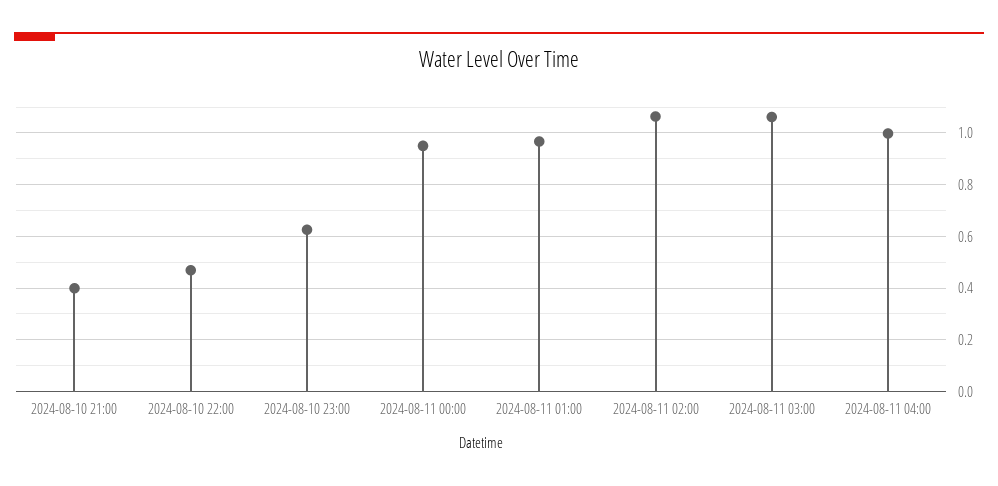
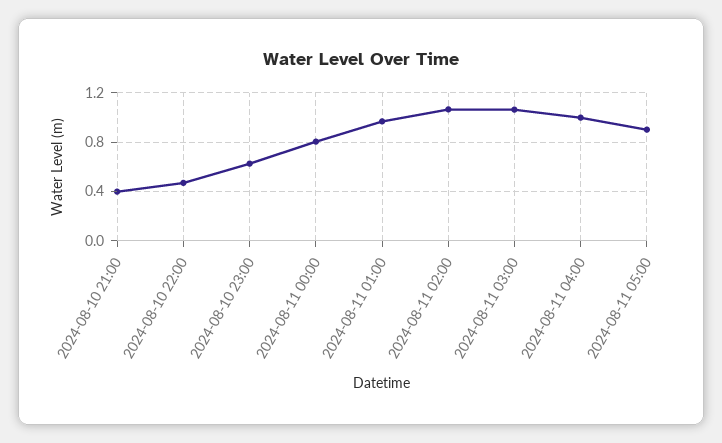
2024-08-11 00:00: 0.95 -> 0.8
2024-08-11 05:00: none -> 0.9

